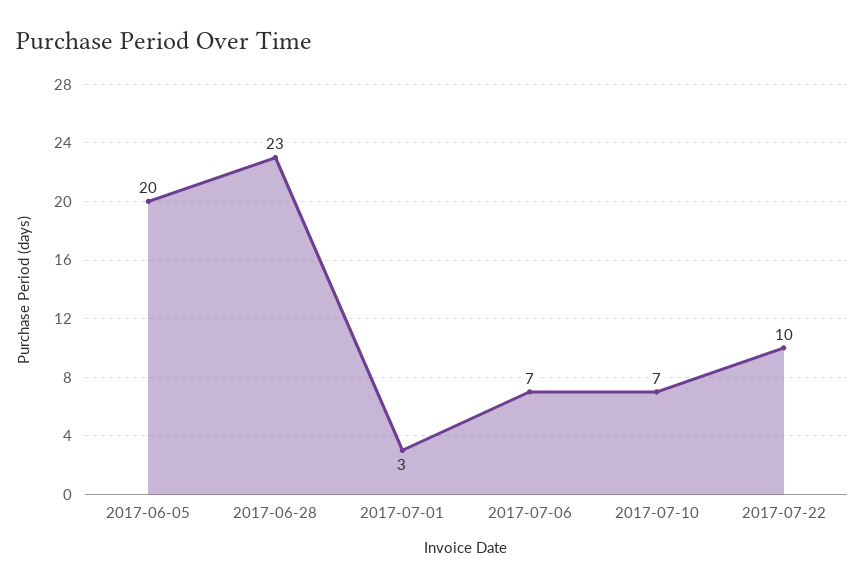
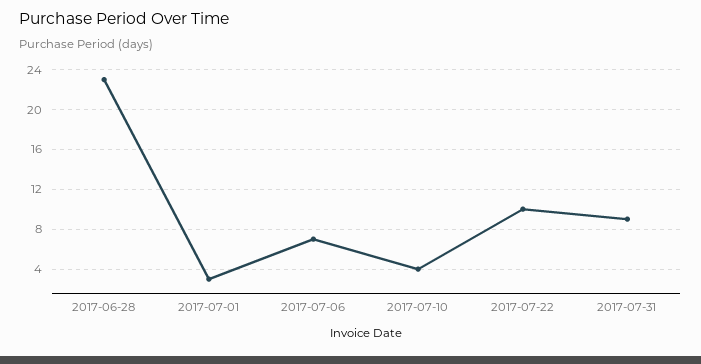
2017-06-05: 20 -> none
2017-07-10: 7 -> 4
2017-07-31: none -> 9

